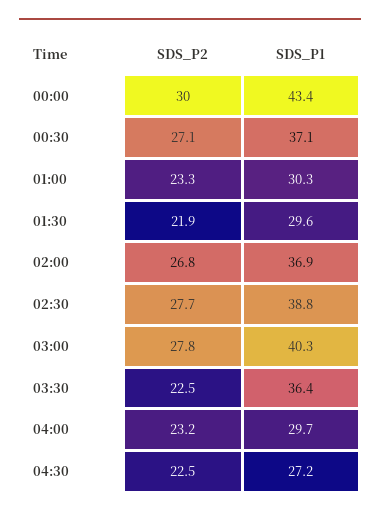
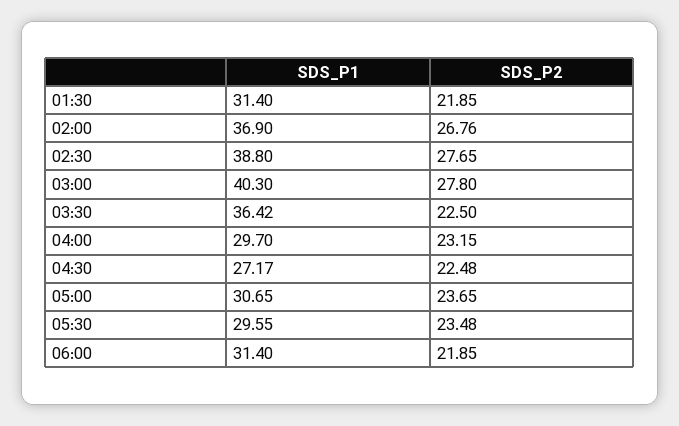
SDS_P2, 00:00: 30 -> none
SDS_P1, 00:00: 43.4 -> none
SDS_P2, 00:30: 27.1 -> none
SDS_P1, 00:30: 37.1 -> none
SDS_P2, 01:00: 23.3 -> none
SDS_P1, 01:00: 30.3 -> none
SDS_P1, 01:30: 29.6 -> 31.4
SDS_P1, 05:00: none -> 30.65
SDS_P2, 05:00: none -> 23.65
SDS_P1, 05:30: none -> 29.55
SDS_P2, 05:30: none -> 23.48
SDS_P1, 06:00: none -> 31.4
SDS_P2, 06:00: none -> 21.85

